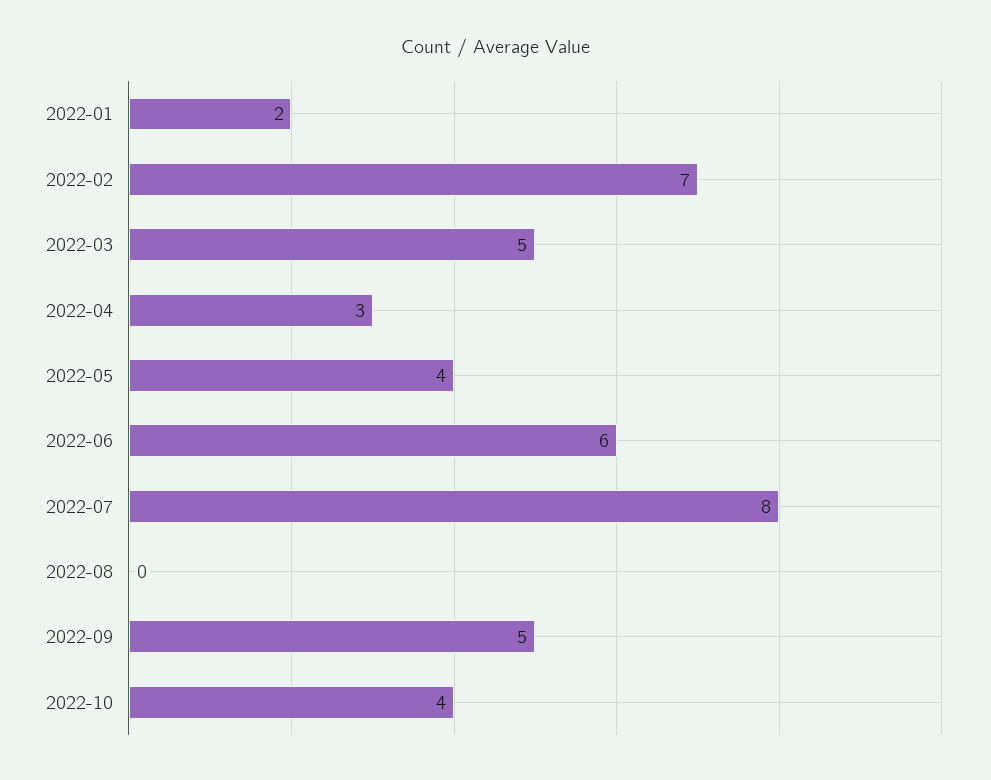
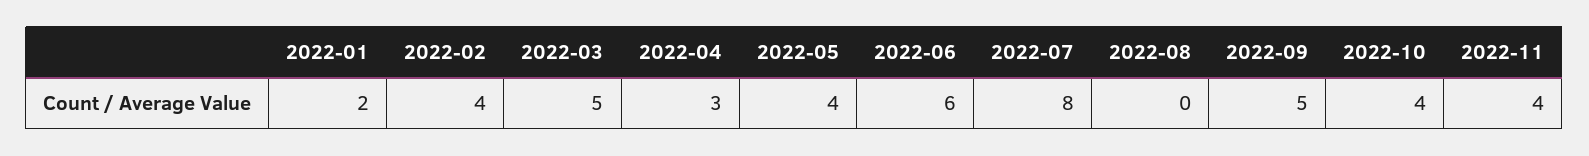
2022-02: 7 -> 4
2022-11: none -> 4

